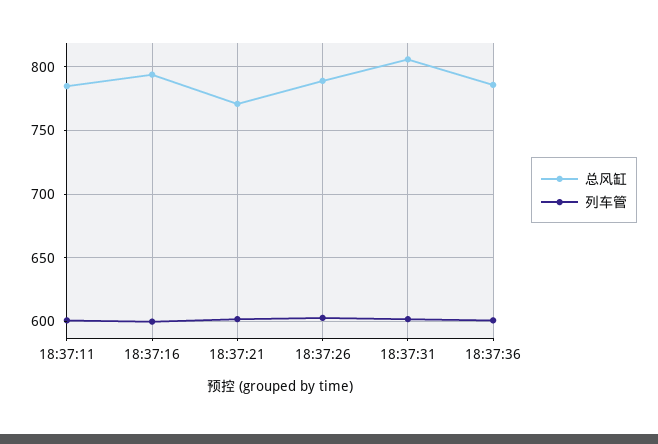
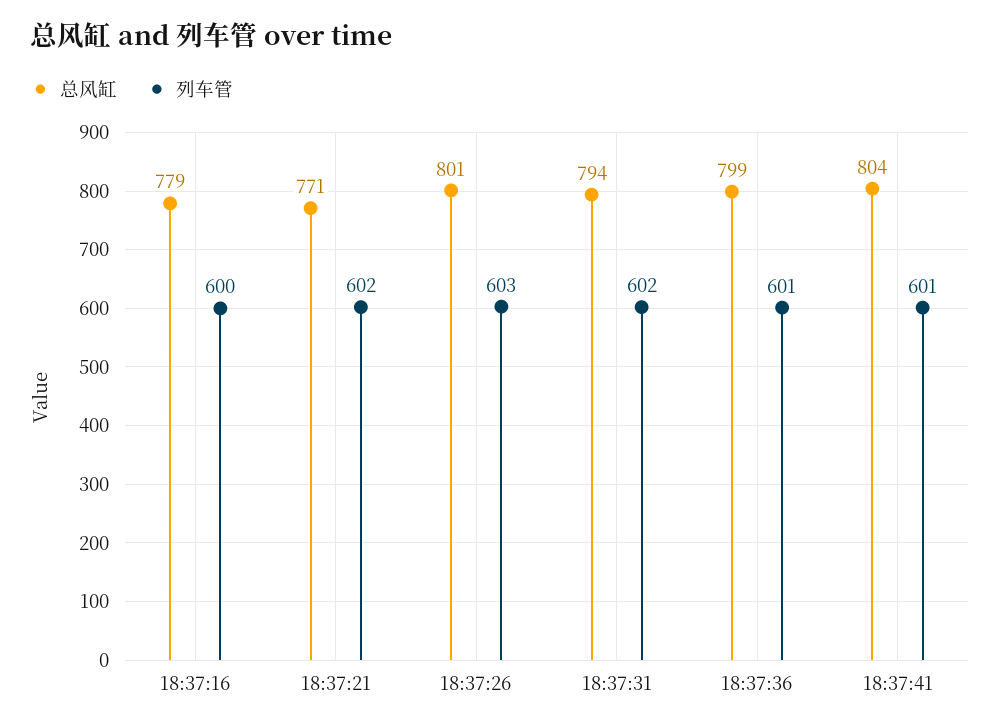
总风缸, 18:37:11: 785 -> none
列车管, 18:37:11: 600 -> none
总风缸, 18:37:16: 795 -> 779
总风缸, 18:37:26: 790 -> 801
总风缸, 18:37:31: 805 -> 794
总风缸, 18:37:36: 785 -> 799
总风缸, 18:37:41: none -> 804
列车管, 18:37:41: none -> 601

